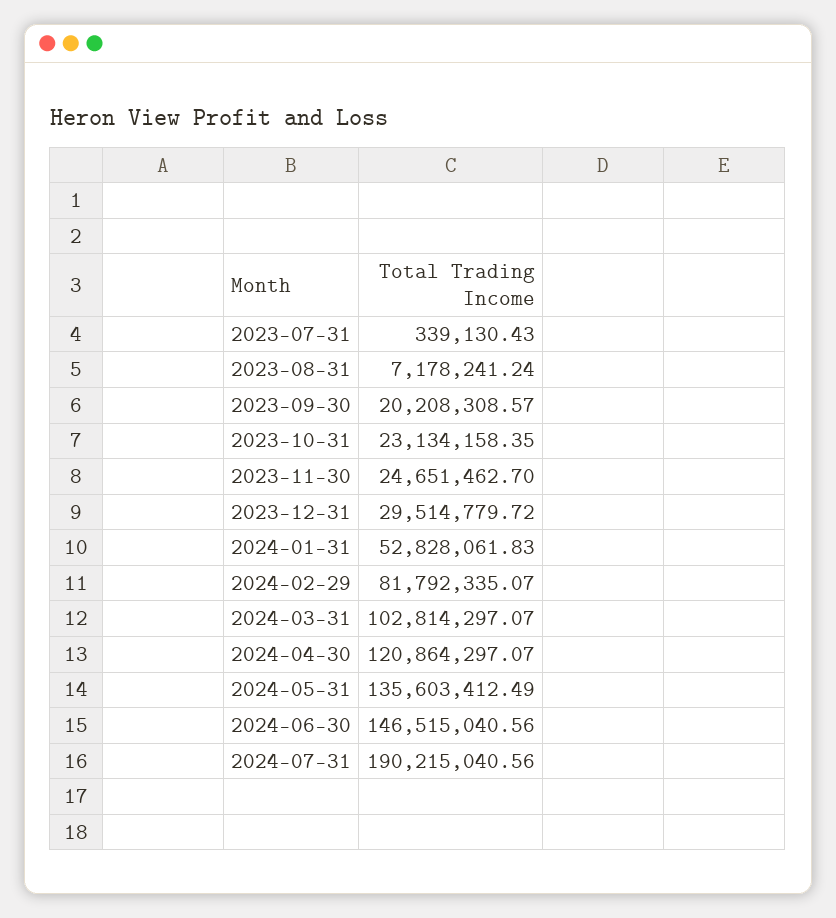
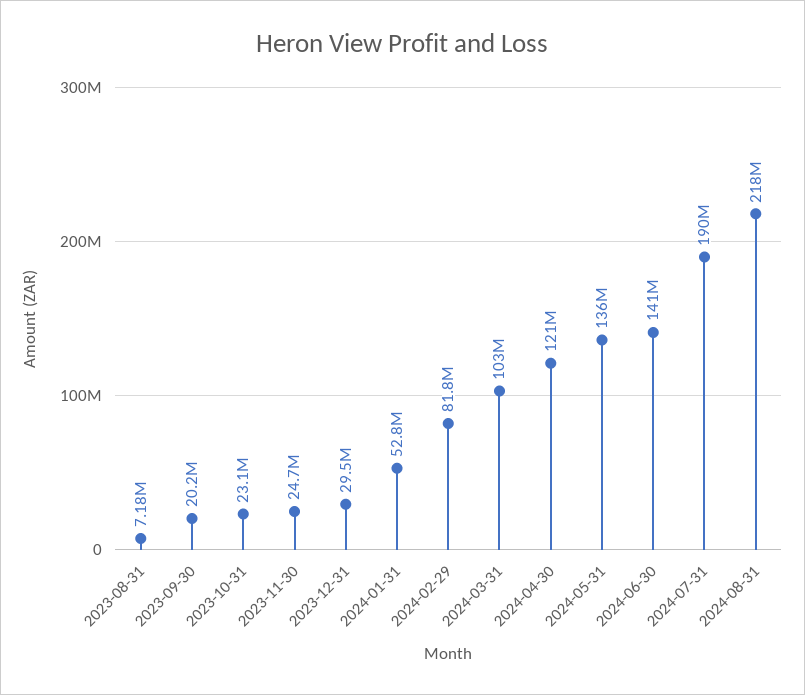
2023-07-31: 339130.43 -> none
2024-06-30: 146515040.56 -> 141000000
2024-08-31: none -> 218000000

